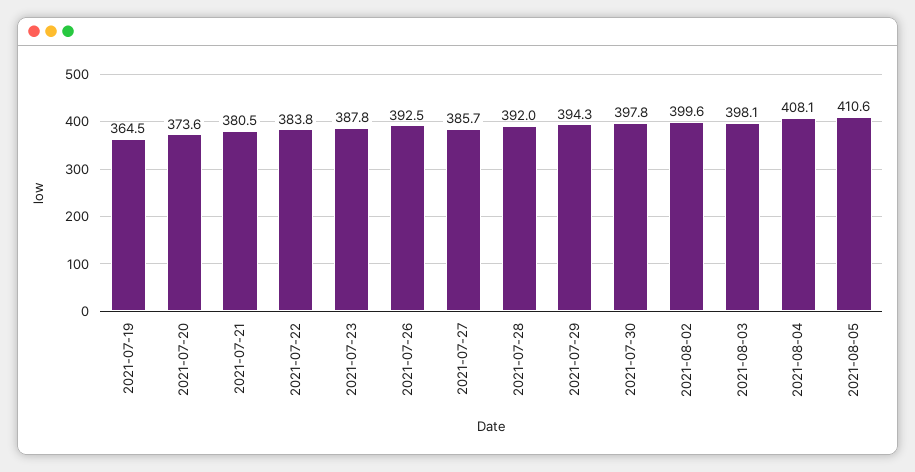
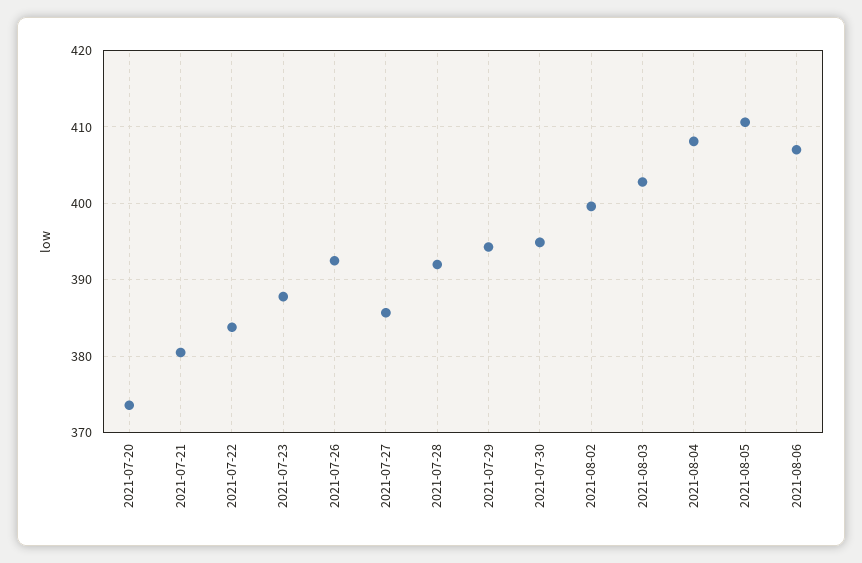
2021-07-19: 364.5 -> none
2021-07-30: 397.8 -> 395
2021-08-03: 398.1 -> 403
2021-08-06: none -> 407

